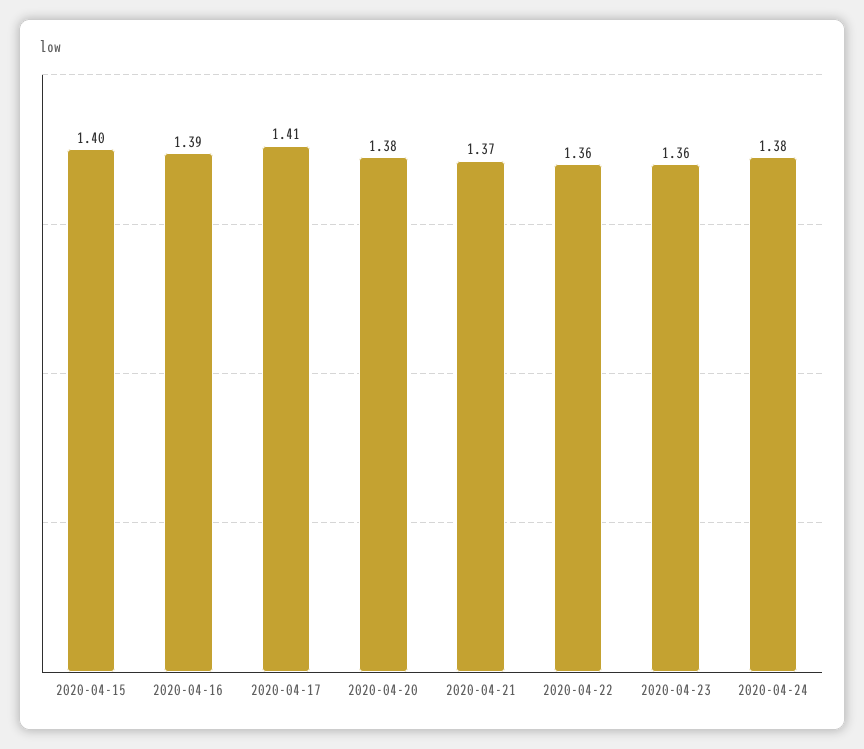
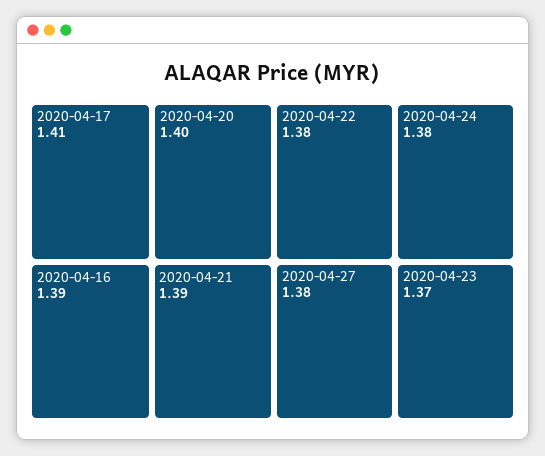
2020-04-15: 1.4 -> none
2020-04-20: 1.38 -> 1.4
2020-04-21: 1.37 -> 1.39
2020-04-22: 1.36 -> 1.38
2020-04-23: 1.36 -> 1.37
2020-04-27: none -> 1.38

